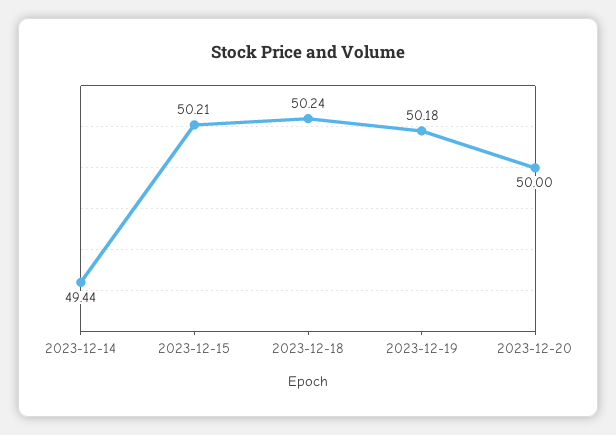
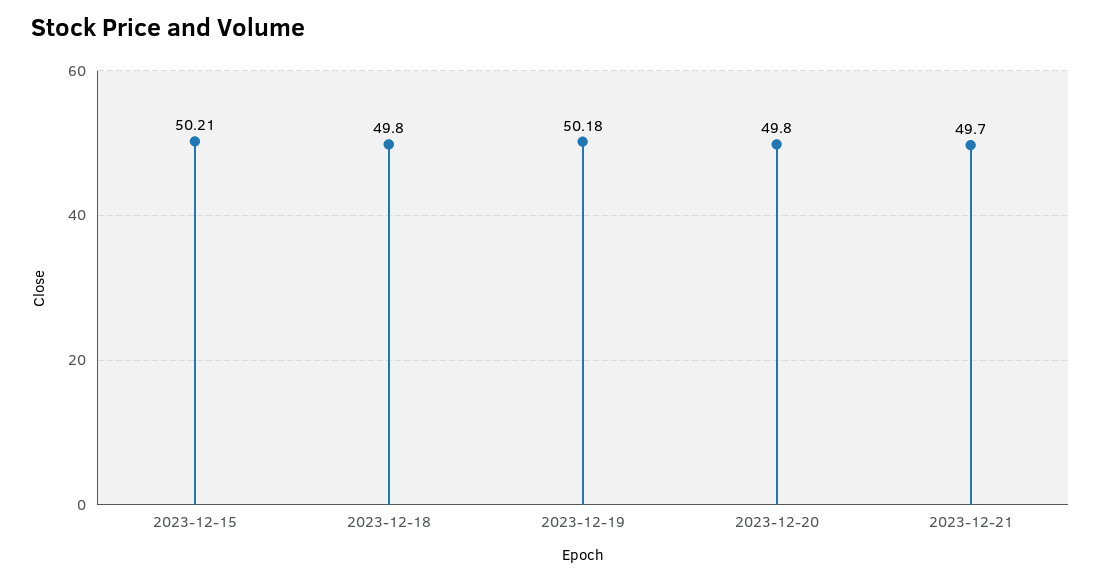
2023-12-14: 49.44 -> none
2023-12-18: 50.24 -> 49.8
2023-12-20: 50 -> 49.8
2023-12-21: none -> 49.7

